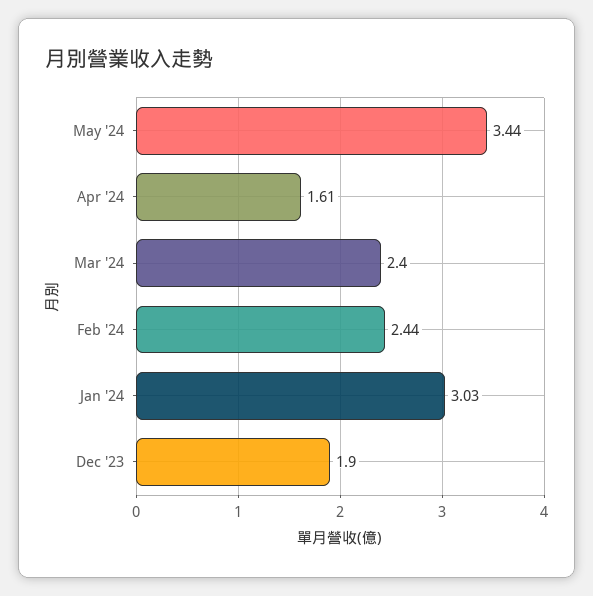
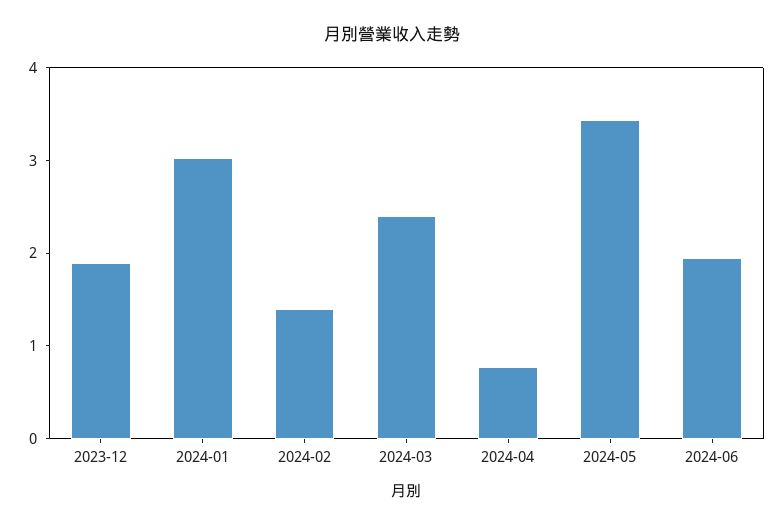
Apr '24: 1.61 -> 0.8
Feb '24: 2.44 -> 1.4
2024-06: none -> 2

